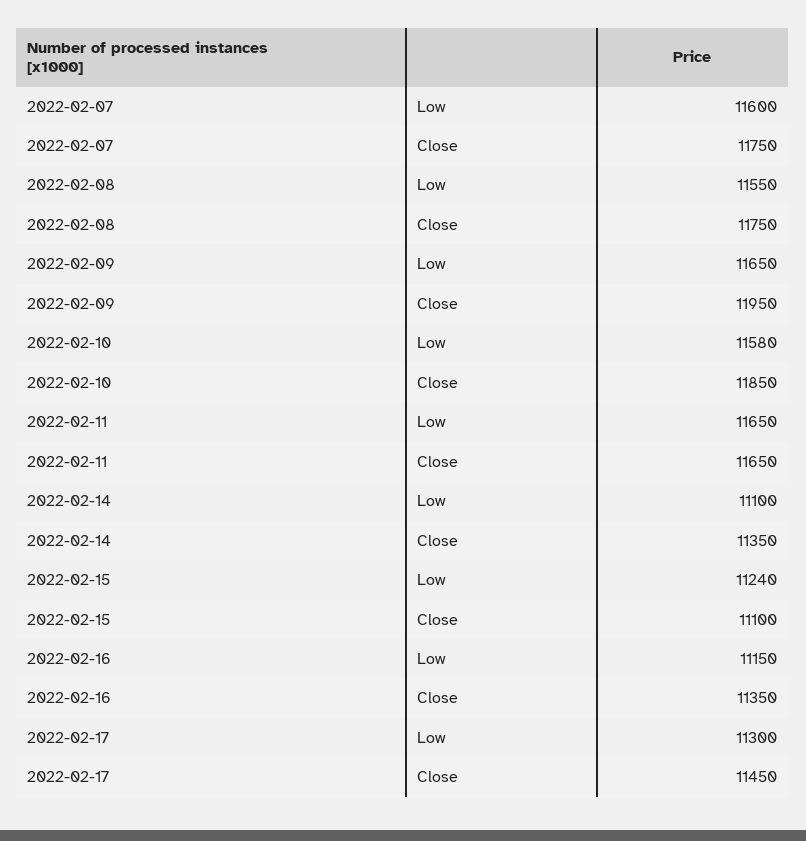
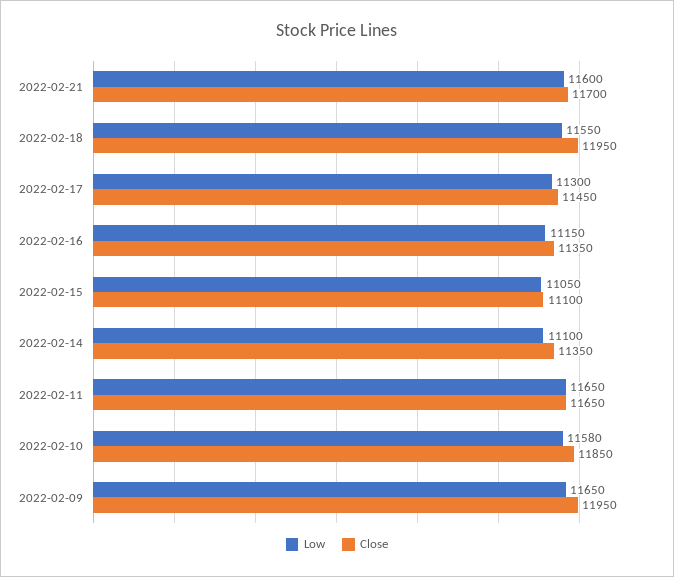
Low, 2022-02-07: 11600 -> none
Close, 2022-02-07: 11750 -> none
Low, 2022-02-08: 11550 -> none
Close, 2022-02-08: 11750 -> none
Low, 2022-02-15: 11240 -> 11050
Low, 2022-02-21: none -> 11600
Close, 2022-02-21: none -> 11700
Low, 2022-02-18: none -> 11550
Close, 2022-02-18: none -> 11950

